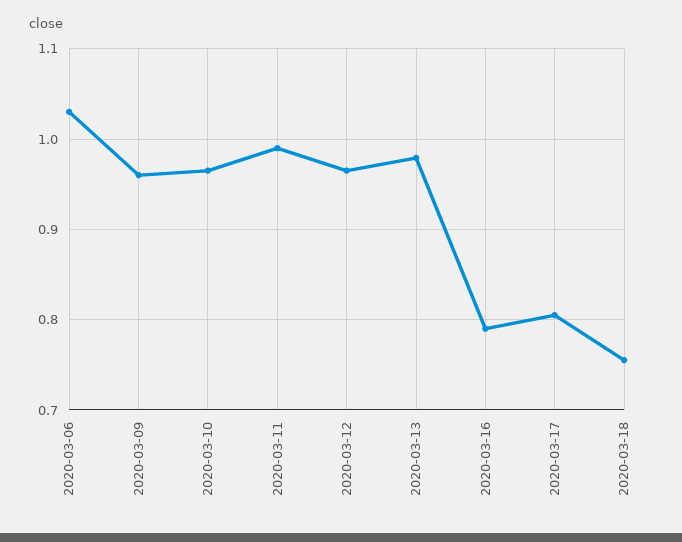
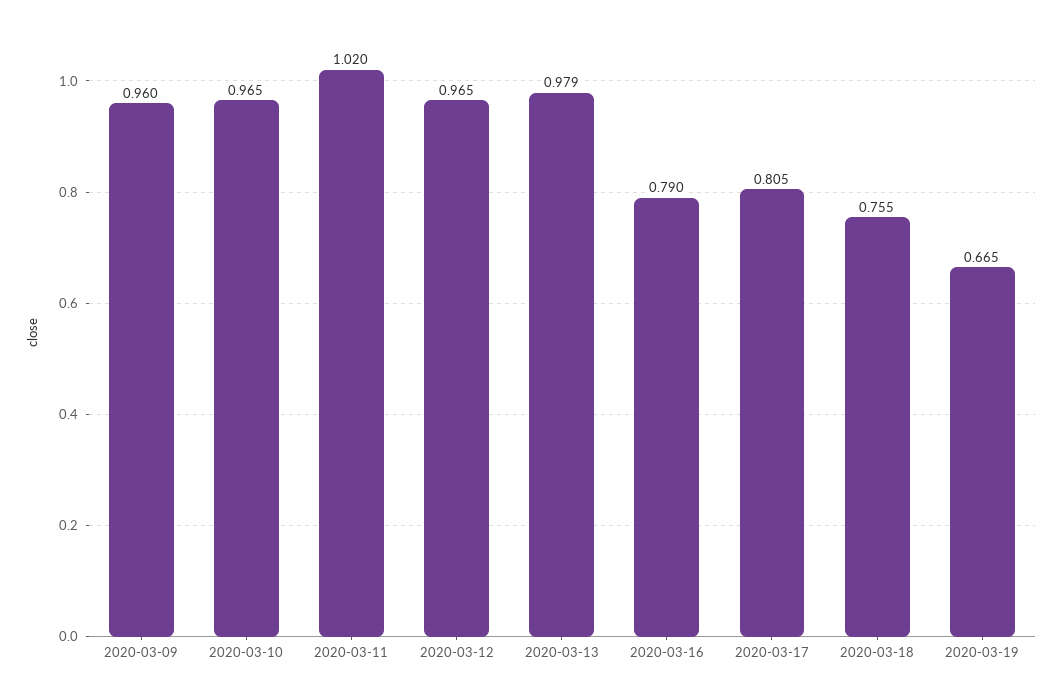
2020-03-06: 1.03 -> none
2020-03-11: 0.99 -> 1.02
2020-03-19: none -> 0.665

